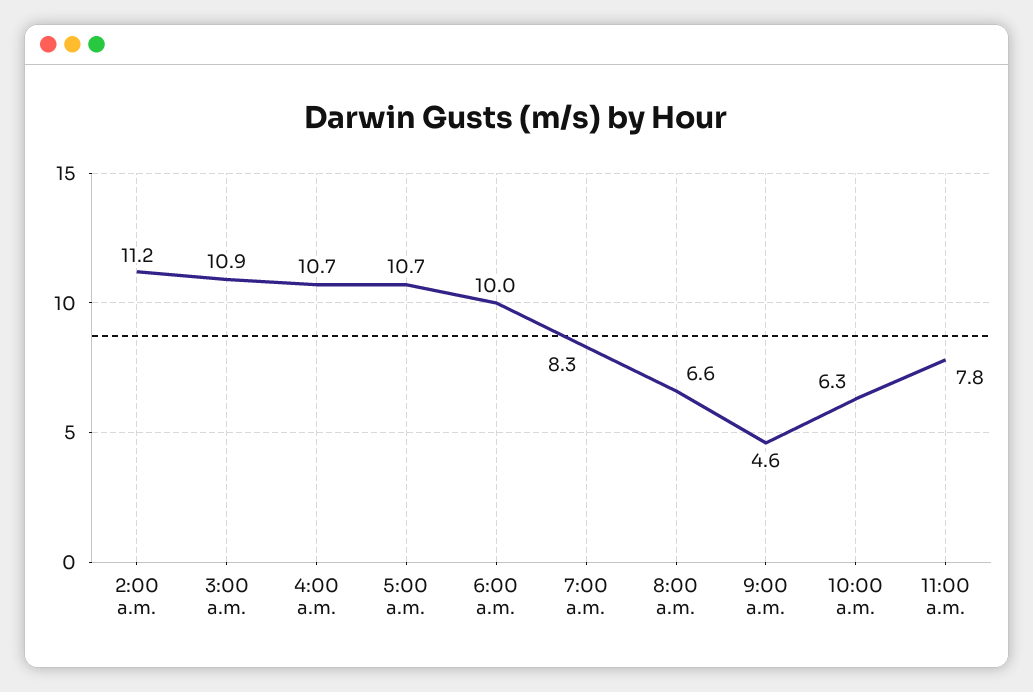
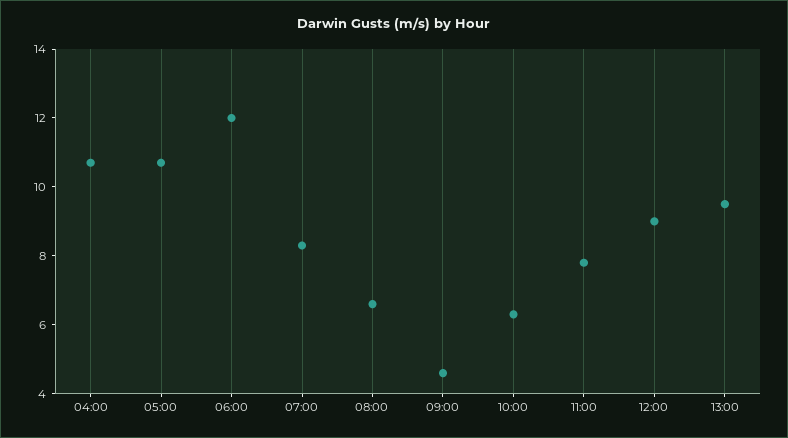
2:00 a.m.: 11.2 -> none
3:00 a.m.: 10.9 -> none
6:00 a.m.: 10 -> 12
12:00: none -> 9
13:00: none -> 9.5

